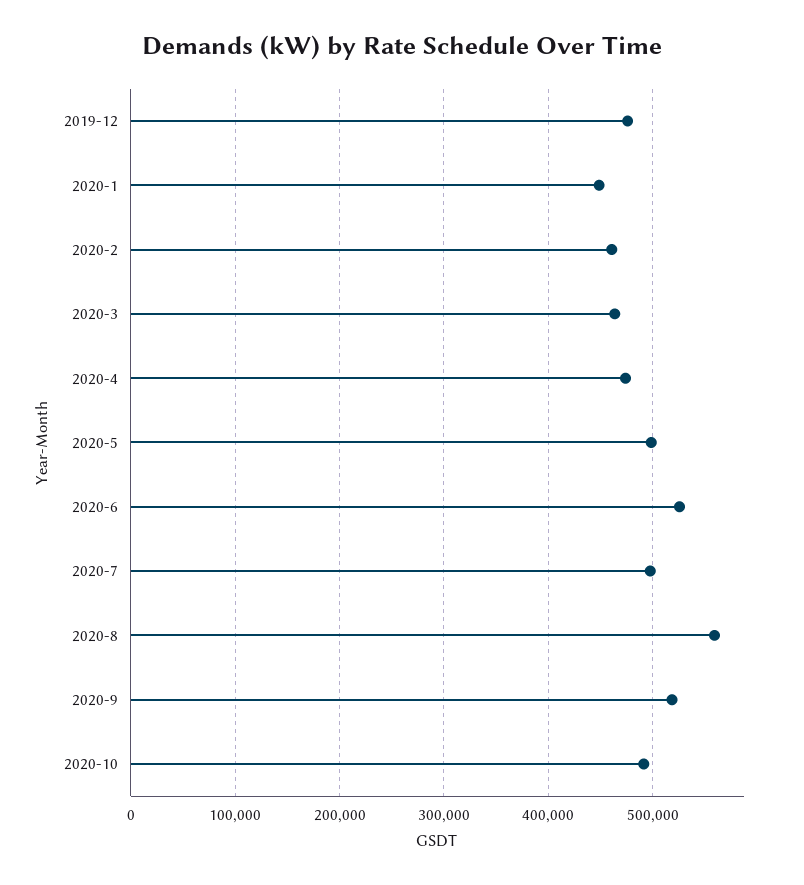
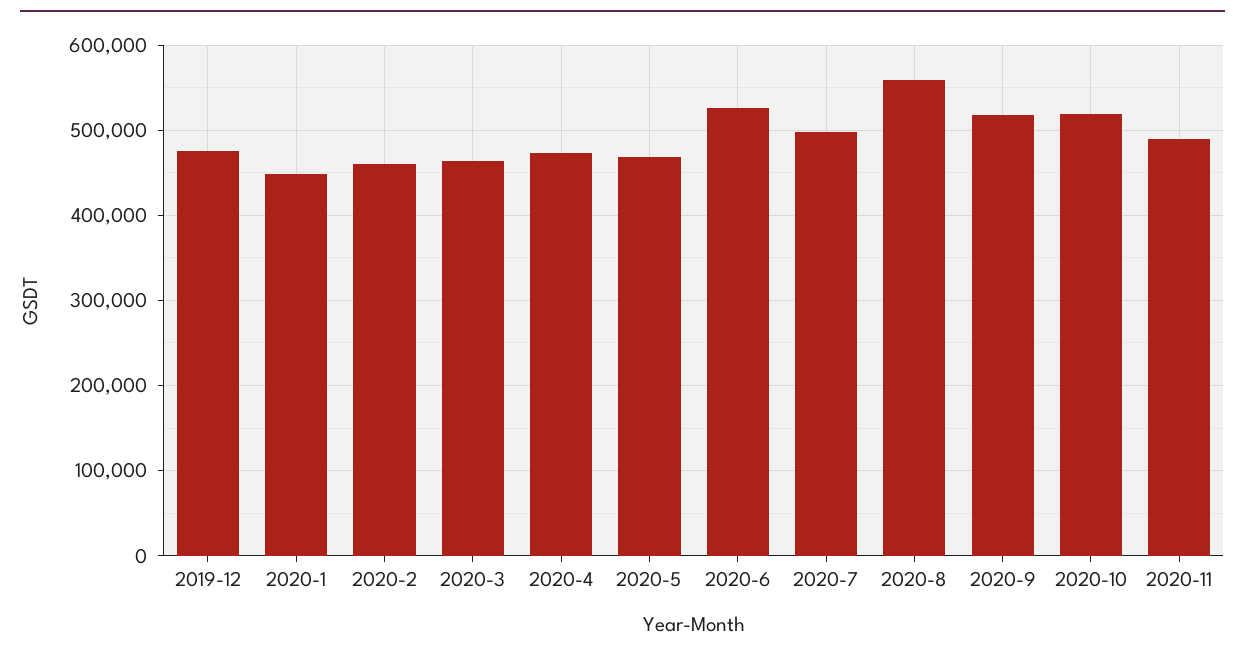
2020-5: 500000 -> 470000
2020-10: 490000 -> 520000
2020-11: none -> 490000

